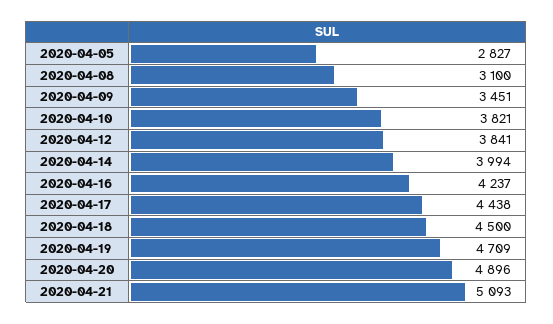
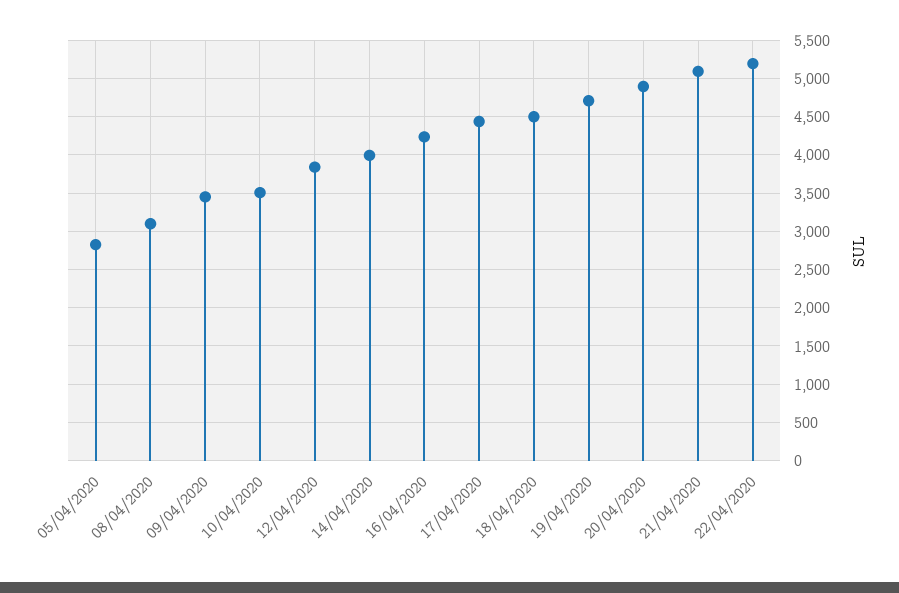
2020-04-10: 3821 -> 3500
22/04/2020: none -> 5200

